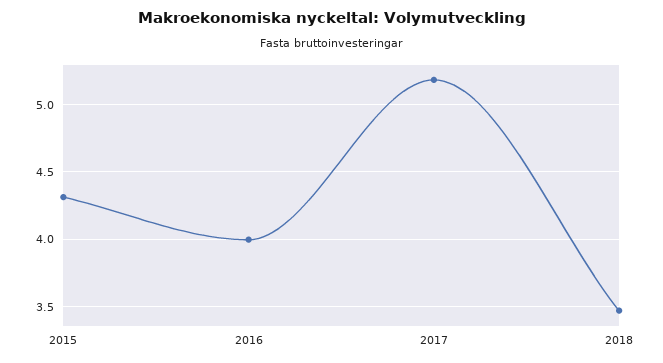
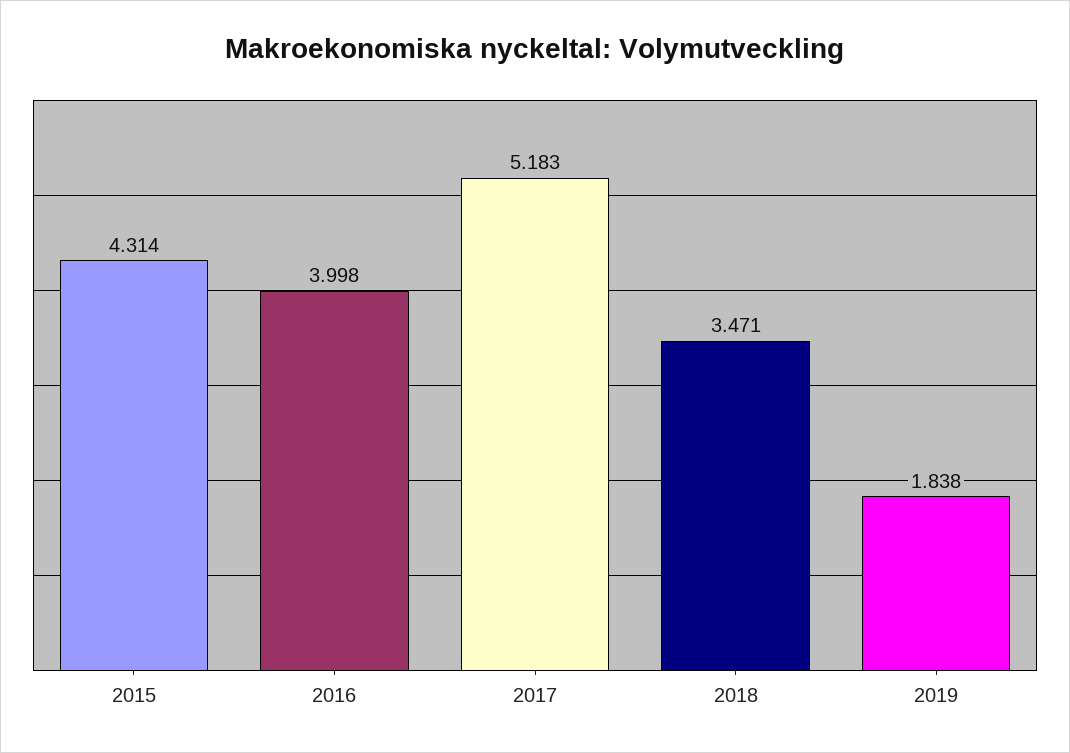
2019: none -> 1.838

